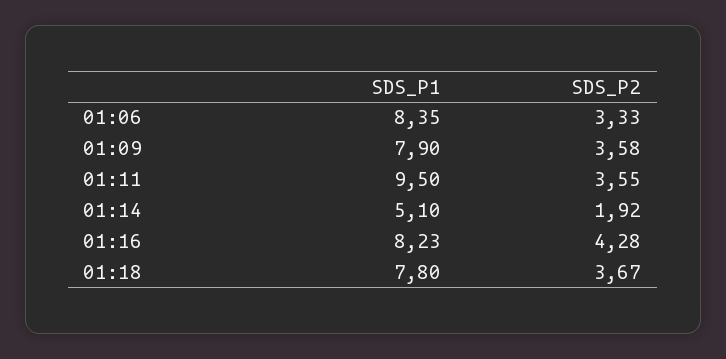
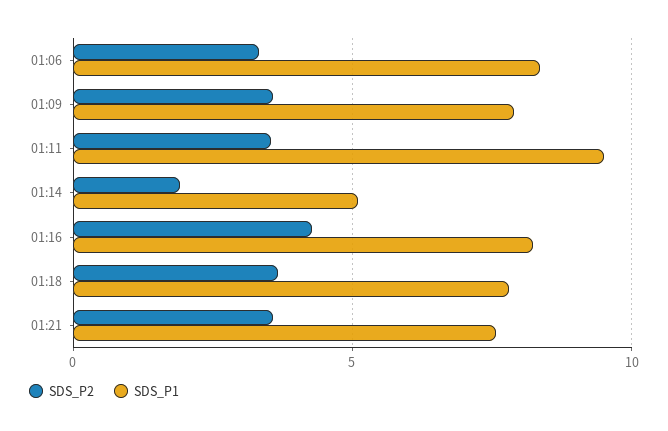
SDS_P2, 01:21: none -> 3.5
SDS_P1, 01:21: none -> 7.5

